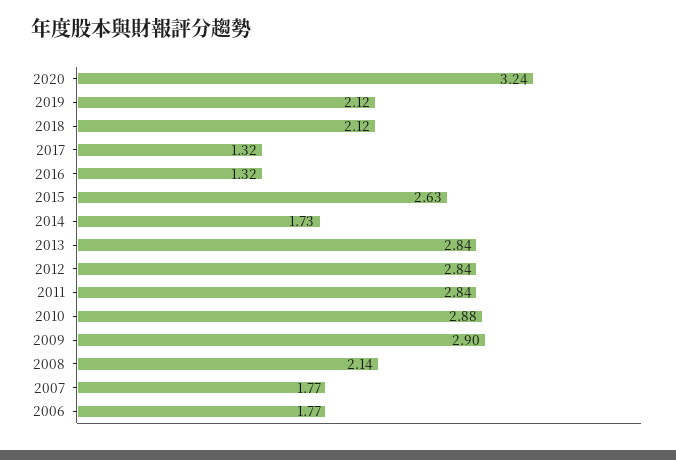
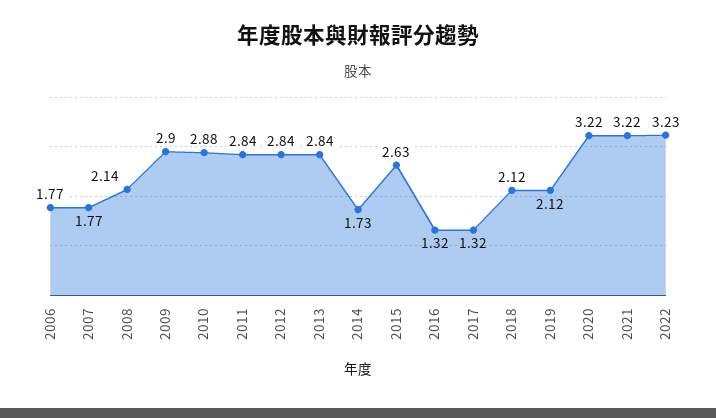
2020: 3.24 -> 3.22
2021: none -> 3.22
2022: none -> 3.23

